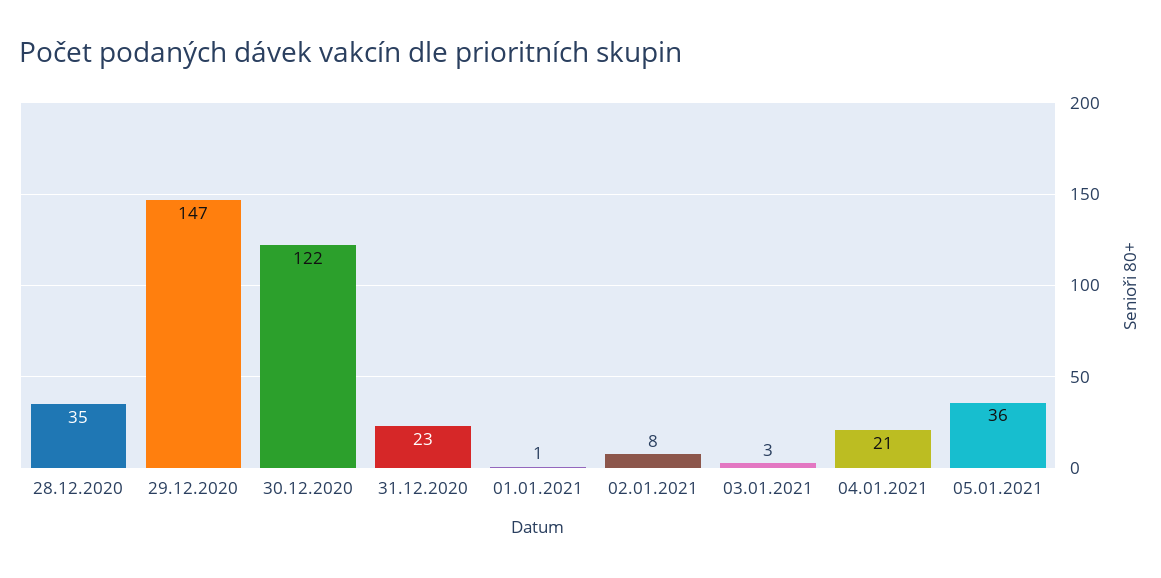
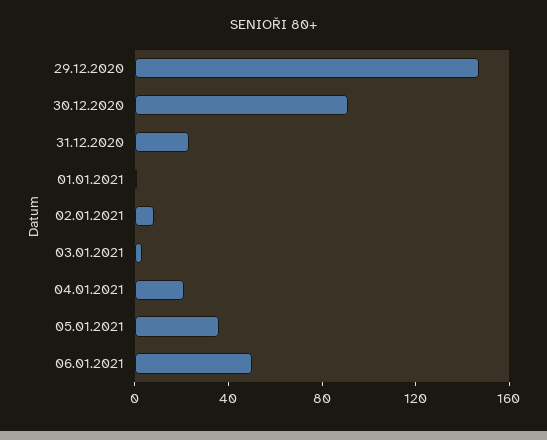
28.12.2020: 35 -> none
30.12.2020: 122 -> 90
06.01.2021: none -> 50

